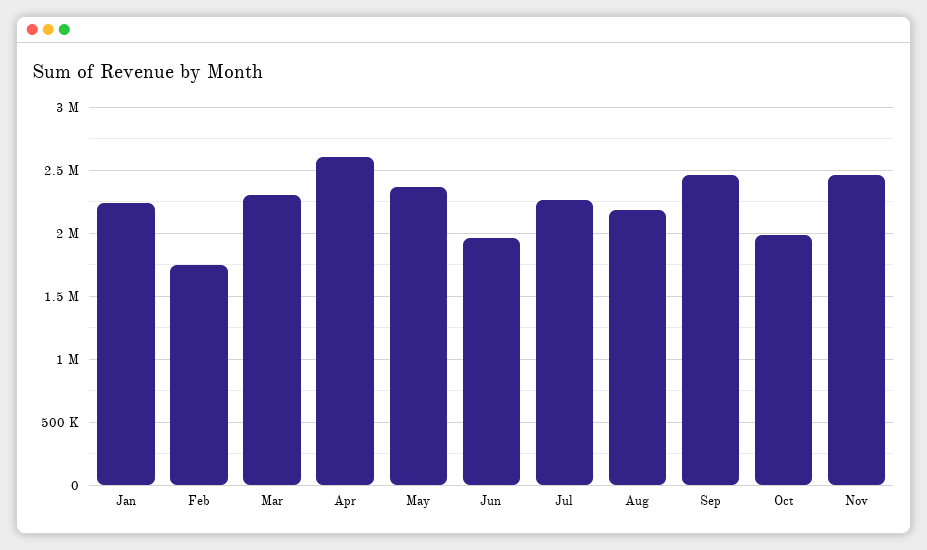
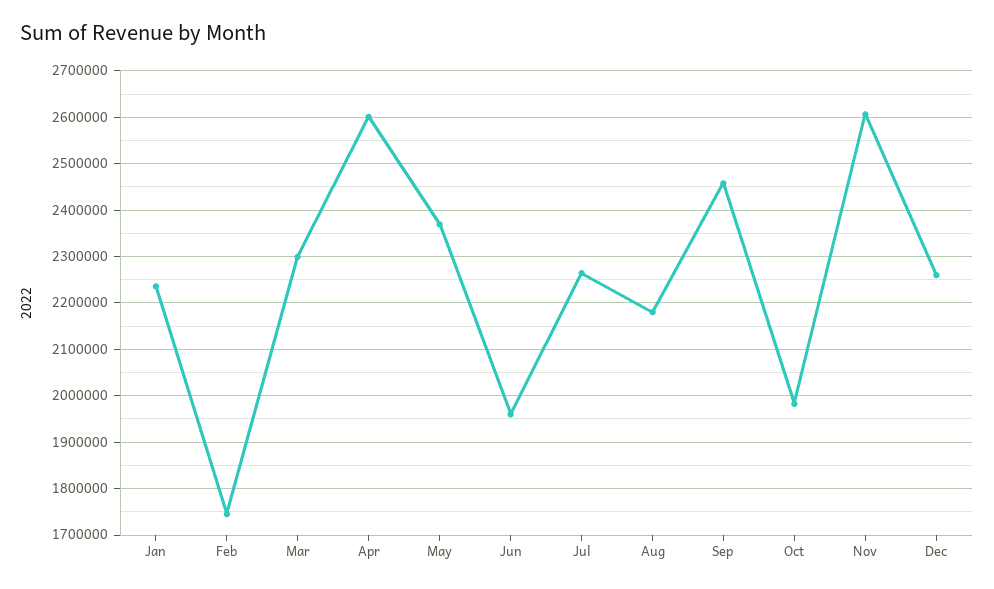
Nov: 2450000 -> 2600000
Dec: none -> 2260000

